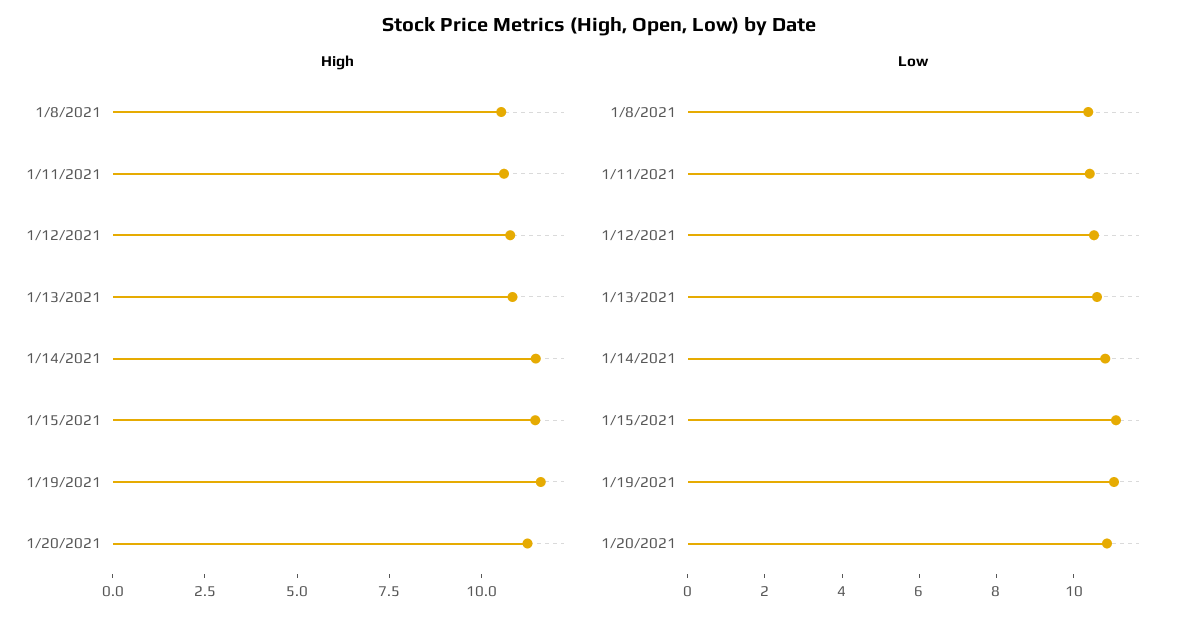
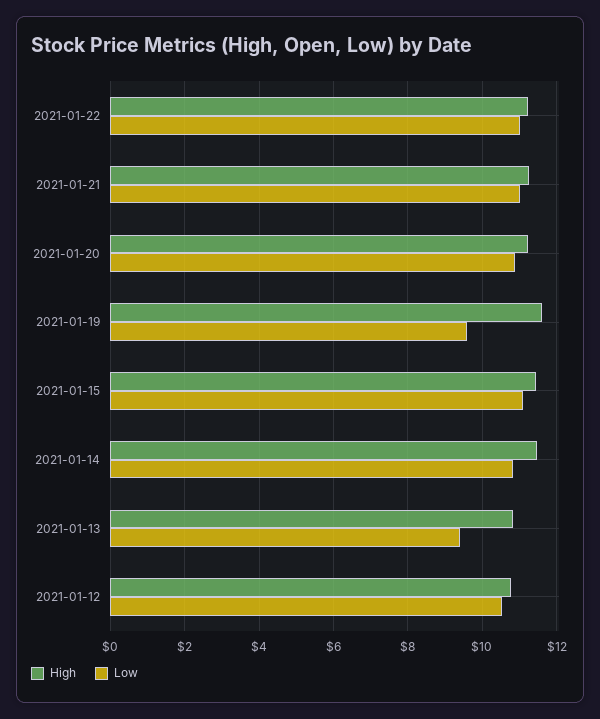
High, 1/8/2021: 10.5 -> none
High, 1/11/2021: 10.5 -> none
Low, 1/8/2021: 10.5 -> none
Low, 1/11/2021: 10.5 -> none
Low, 1/13/2021: 10.5 -> 9.4
Low, 1/19/2021: 11 -> 9.6
High, 2021-01-22: none -> 11.2
Low, 2021-01-22: none -> 11
High, 2021-01-21: none -> 11.2
Low, 2021-01-21: none -> 11

